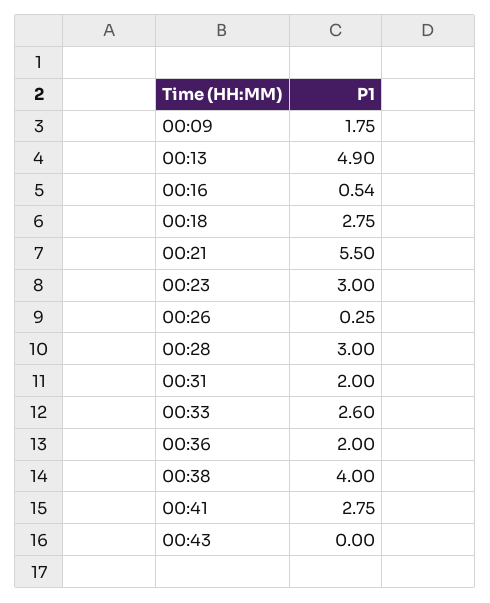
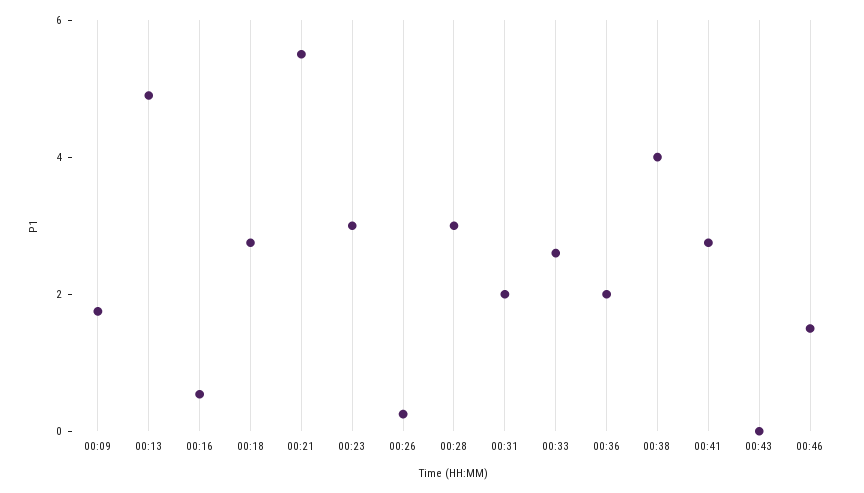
00:46: none -> 1.5

